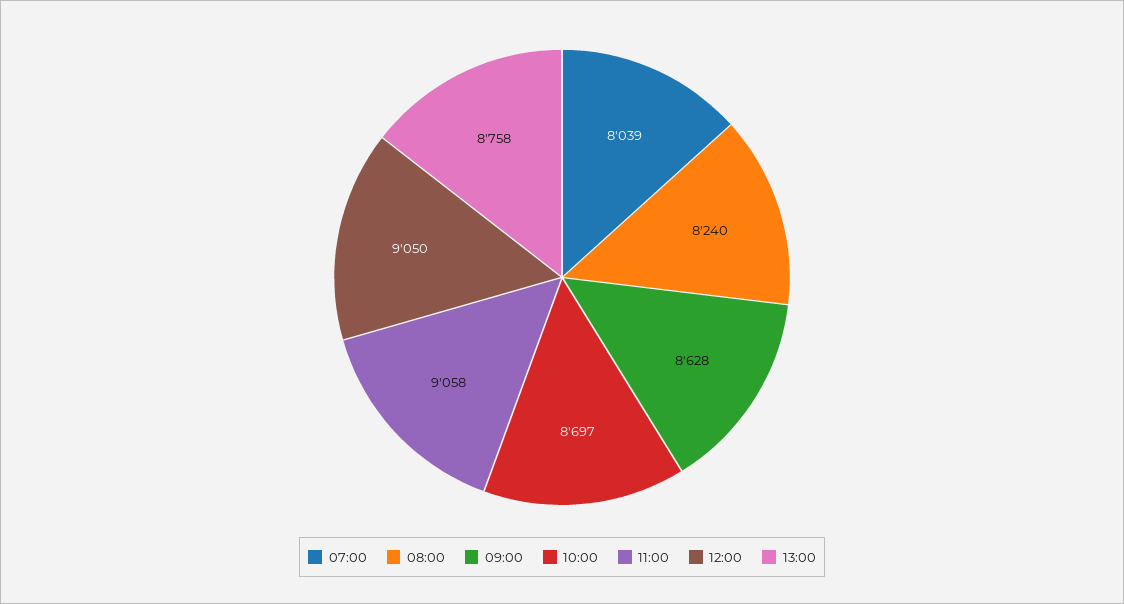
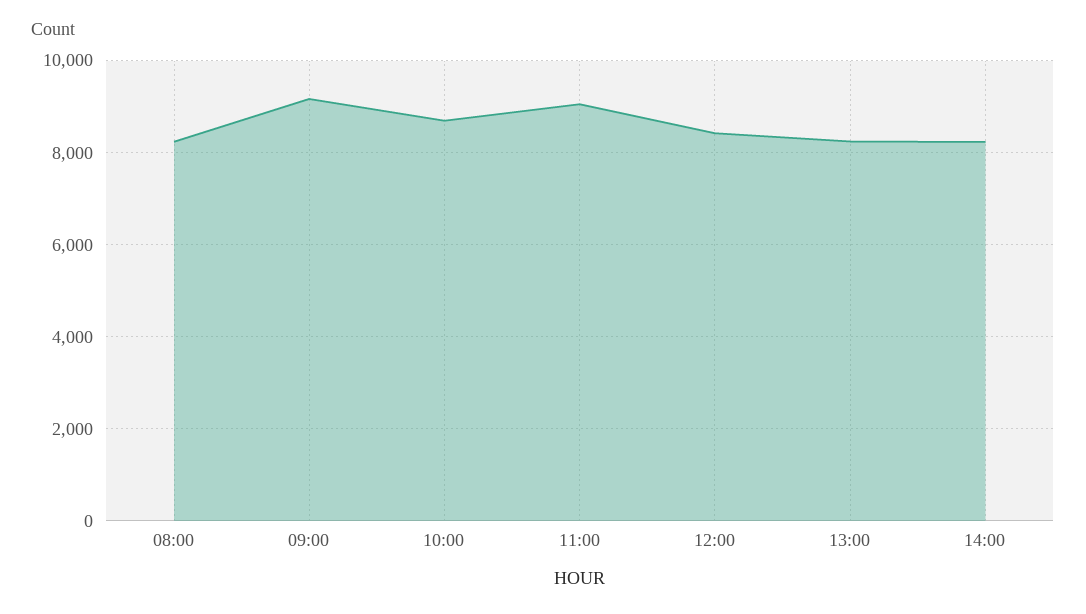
07:00: 8039 -> none
09:00: 8628 -> 9200
12:00: 9050 -> 8400
13:00: 8758 -> 8200
14:00: none -> 8200

